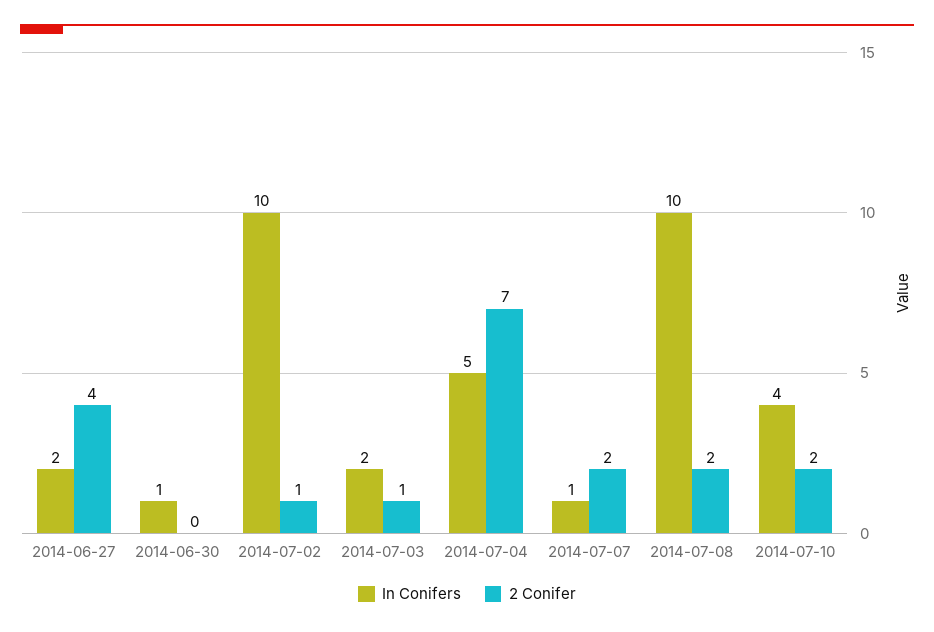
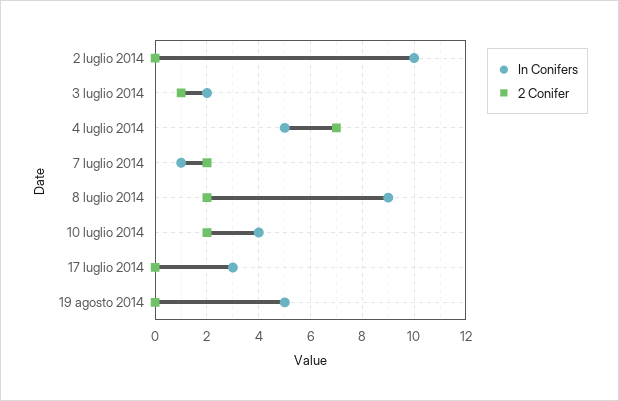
In Conifers, 2014-06-27: 2 -> none
2 Conifer, 2014-06-27: 4 -> none
In Conifers, 2014-06-30: 1 -> none
2 Conifer, 2014-06-30: 0 -> none
2 Conifer, 2014-07-02: 1 -> 0
In Conifers, 2014-07-08: 10 -> 9
In Conifers, 17 luglio 2014: none -> 3
2 Conifer, 17 luglio 2014: none -> 0
In Conifers, 19 agosto 2014: none -> 5
2 Conifer, 19 agosto 2014: none -> 0

